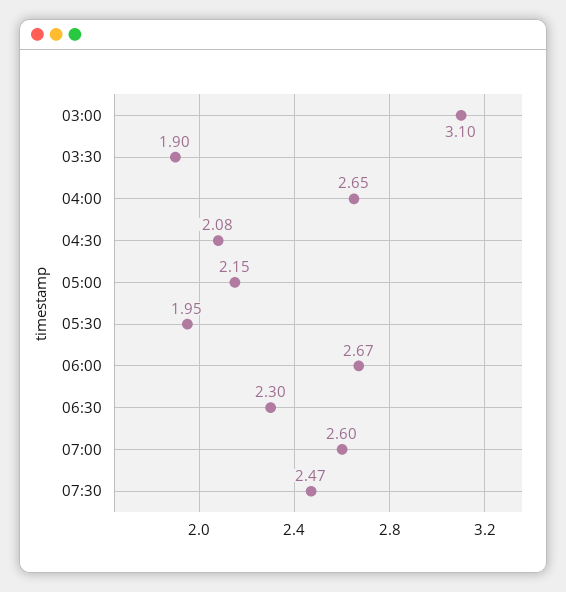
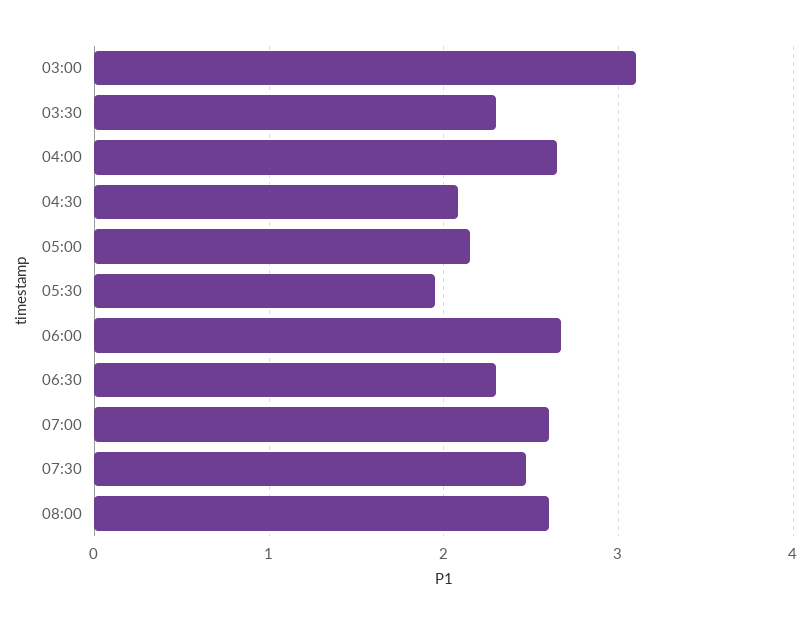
03:30: 1.9 -> 2.3
08:00: none -> 2.6

